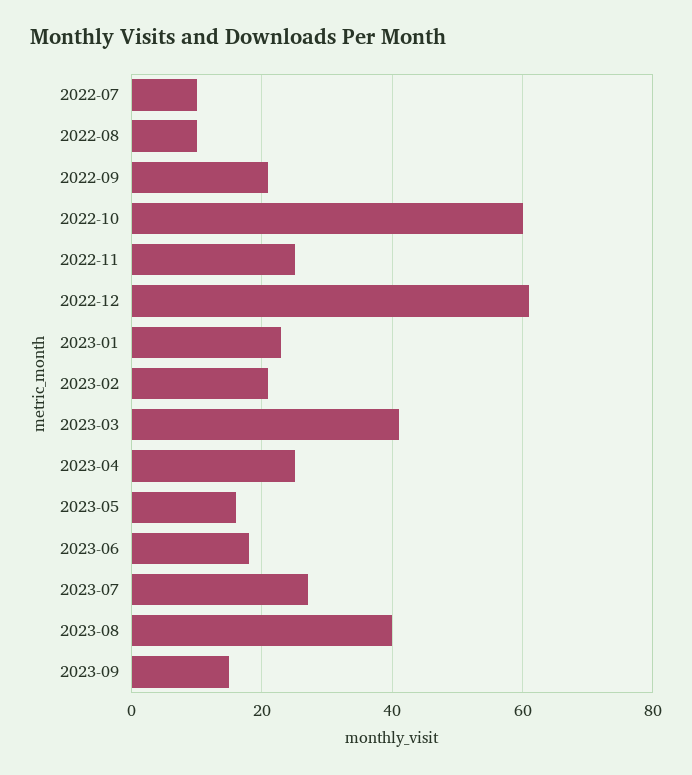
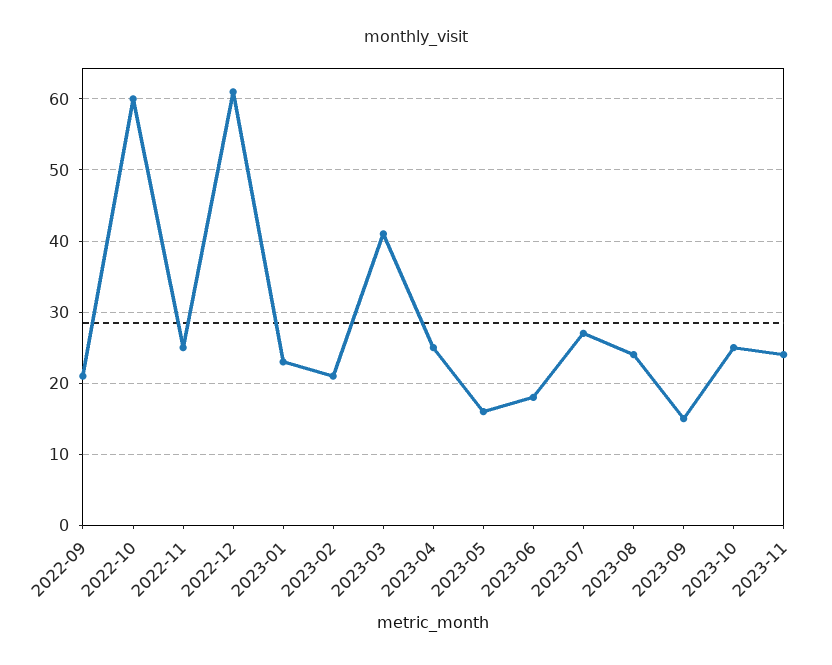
2022-07: 10 -> none
2022-08: 10 -> none
2023-08: 40 -> 24
2023-10: none -> 25
2023-11: none -> 24

